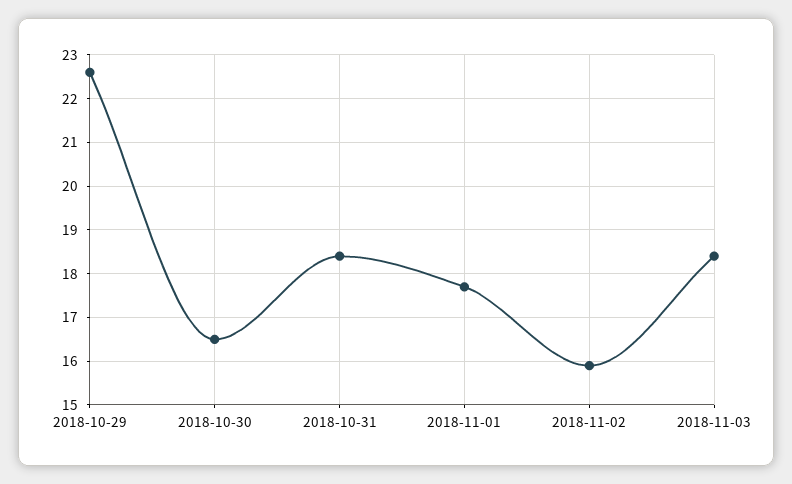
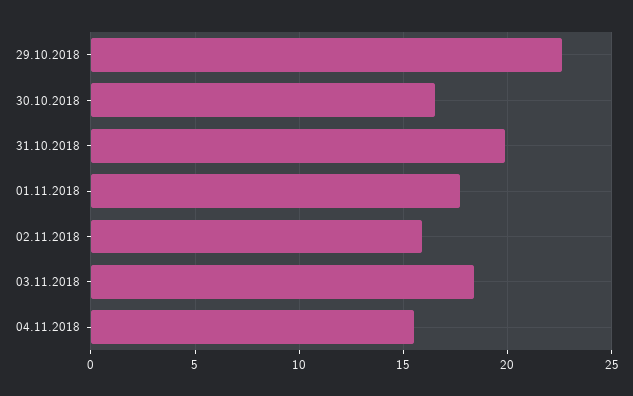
2018-10-31: 18.5 -> 20
04.11.2018: none -> 15.5

